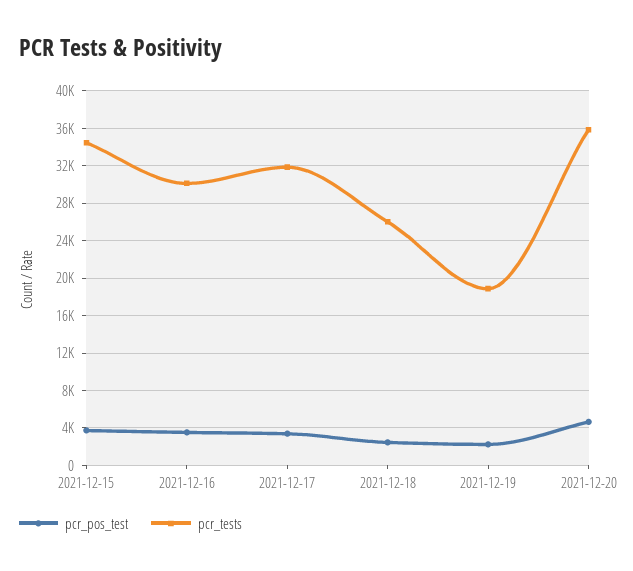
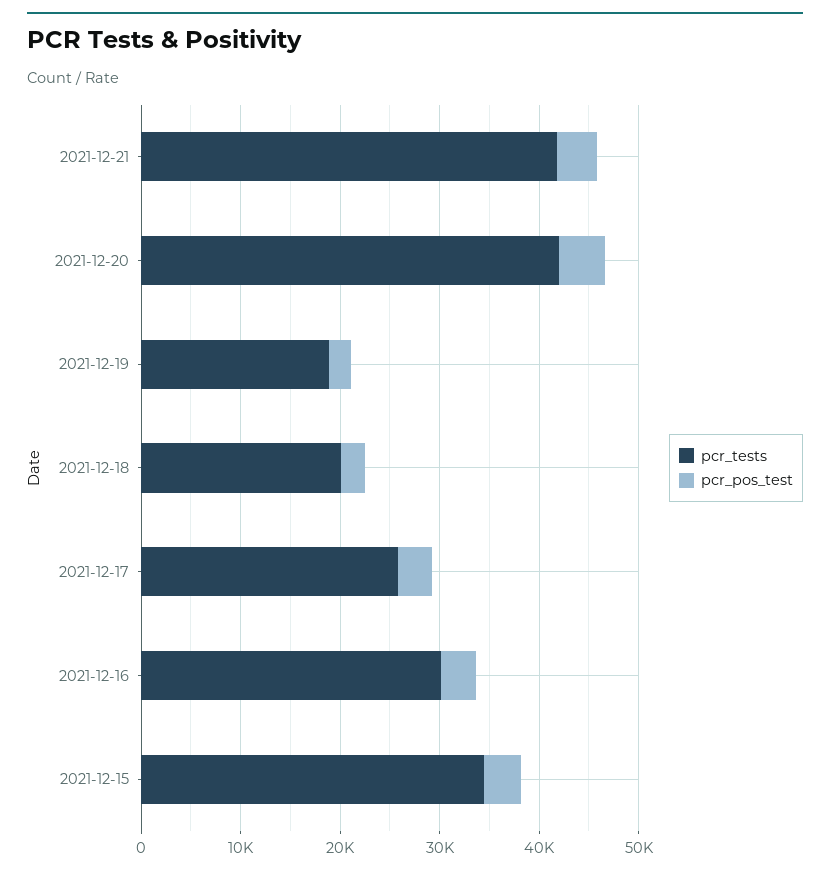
pcr_tests, 2021-12-17: 32000 -> 26000
pcr_tests, 2021-12-18: 26000 -> 20000
pcr_tests, 2021-12-20: 36000 -> 42000
pcr_tests, 2021-12-21: none -> 42000
pcr_pos_test, 2021-12-21: none -> 4000

